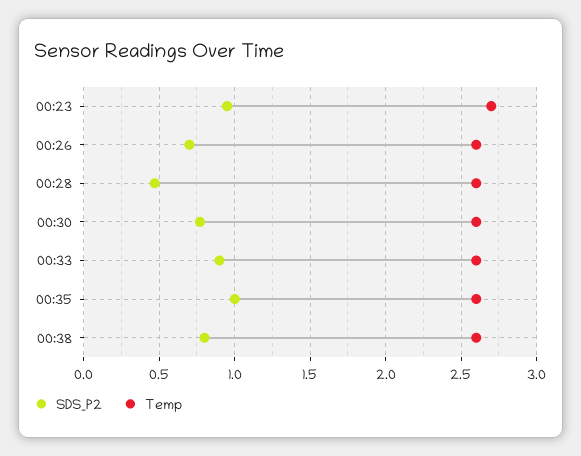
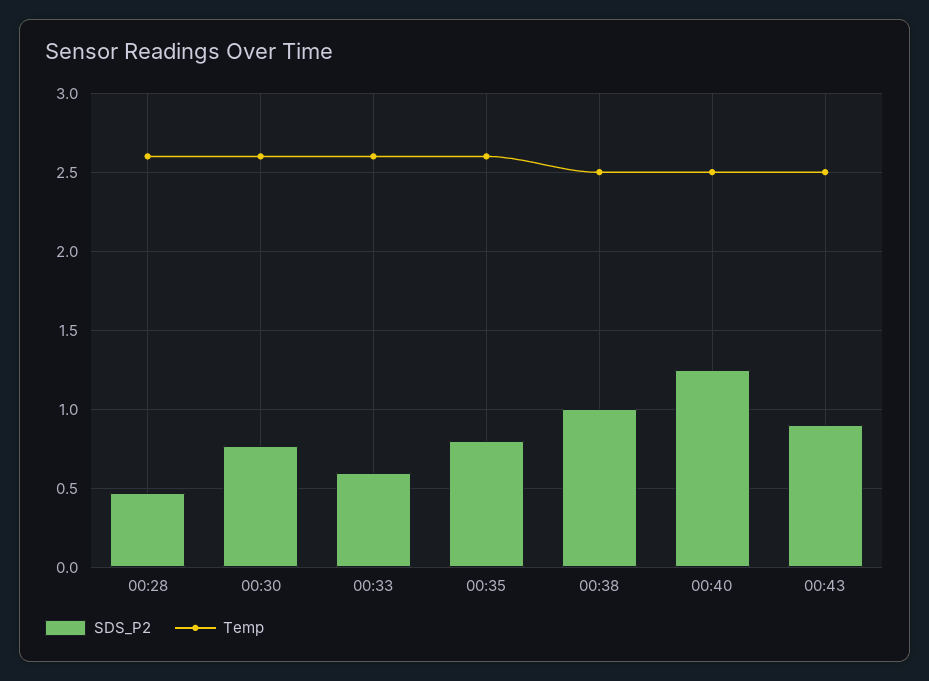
SDS_P2, 00:23: 0.95 -> none
Temp, 00:23: 2.7 -> none
SDS_P2, 00:26: 0.7 -> none
Temp, 00:26: 2.6 -> none
SDS_P2, 00:33: 0.9 -> 0.6
SDS_P2, 00:35: 1 -> 0.8
SDS_P2, 00:38: 0.8 -> 1
Temp, 00:38: 2.6 -> 2.5
SDS_P2, 00:40: none -> 1.25
Temp, 00:40: none -> 2.5
SDS_P2, 00:43: none -> 0.9
Temp, 00:43: none -> 2.5

